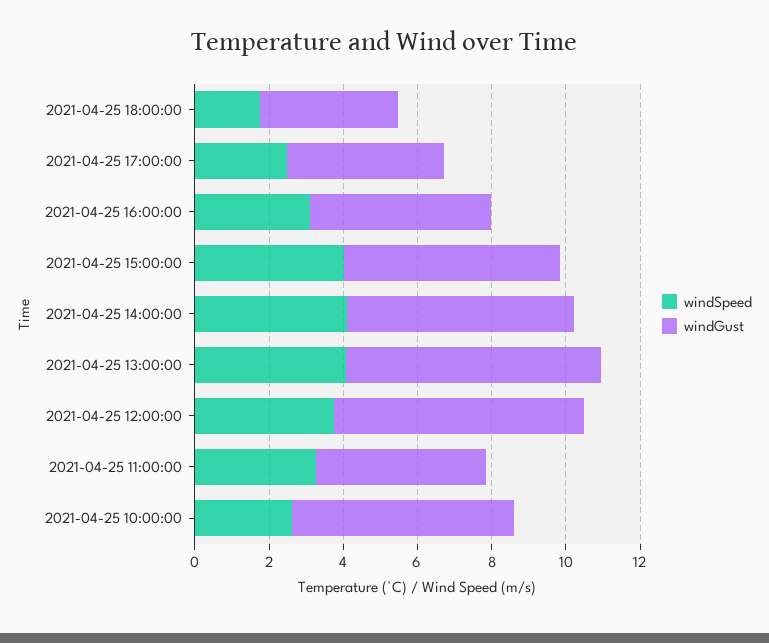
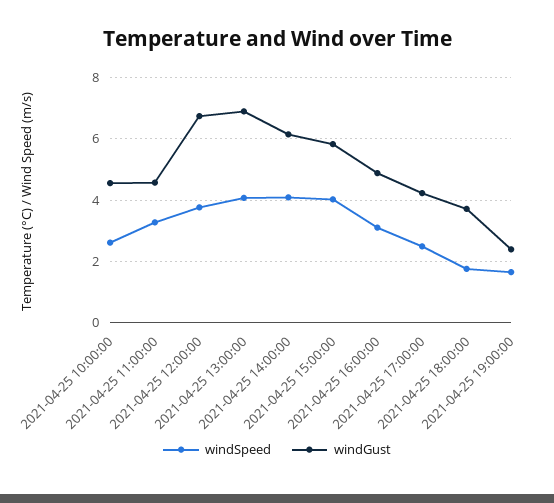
windGust, 2021-04-25 10:00:00: 6 -> 4.6
windSpeed, 2021-04-25 19:00:00: none -> 1.6
windGust, 2021-04-25 19:00:00: none -> 2.4

